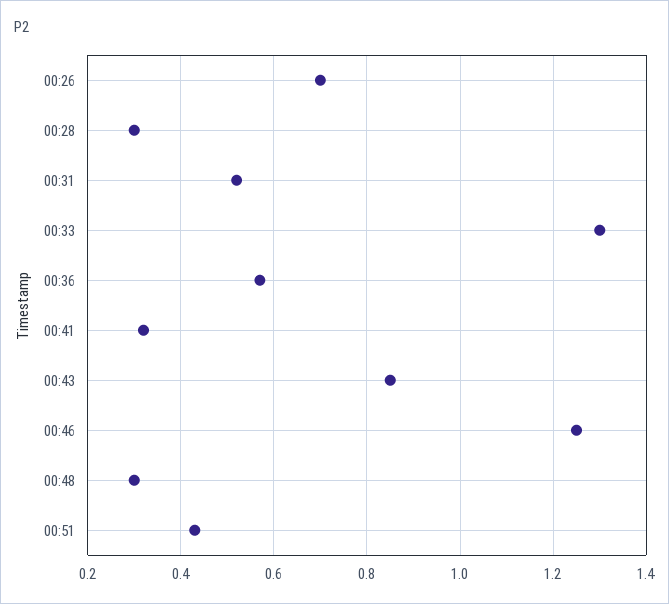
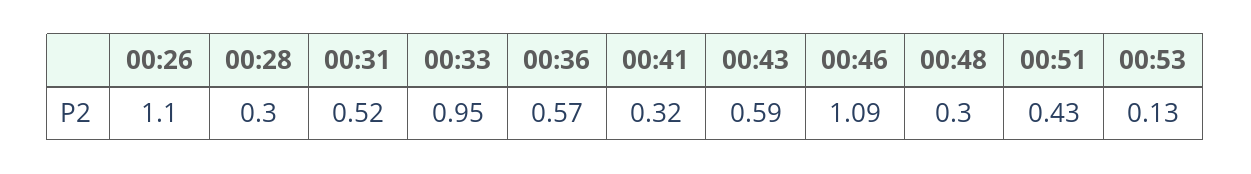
00:26: 0.7 -> 1.1
00:33: 1.3 -> 0.95
00:43: 0.85 -> 0.59
00:46: 1.25 -> 1.09
00:53: none -> 0.13

